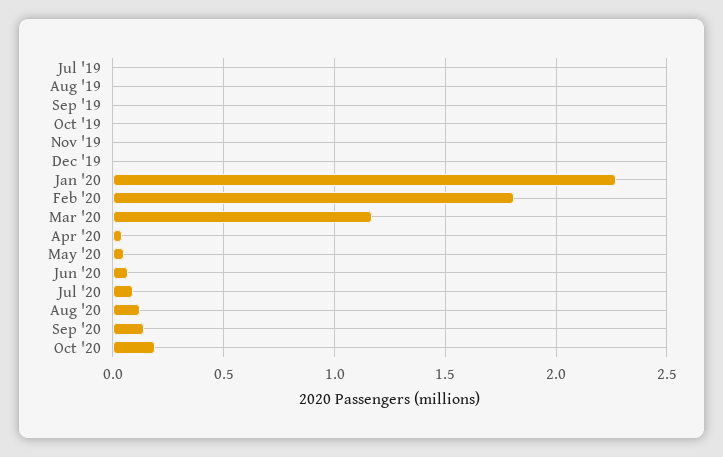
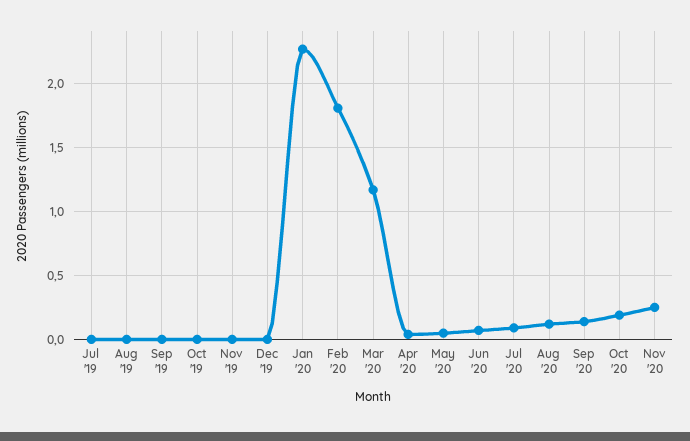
Nov '20: none -> 0.25

